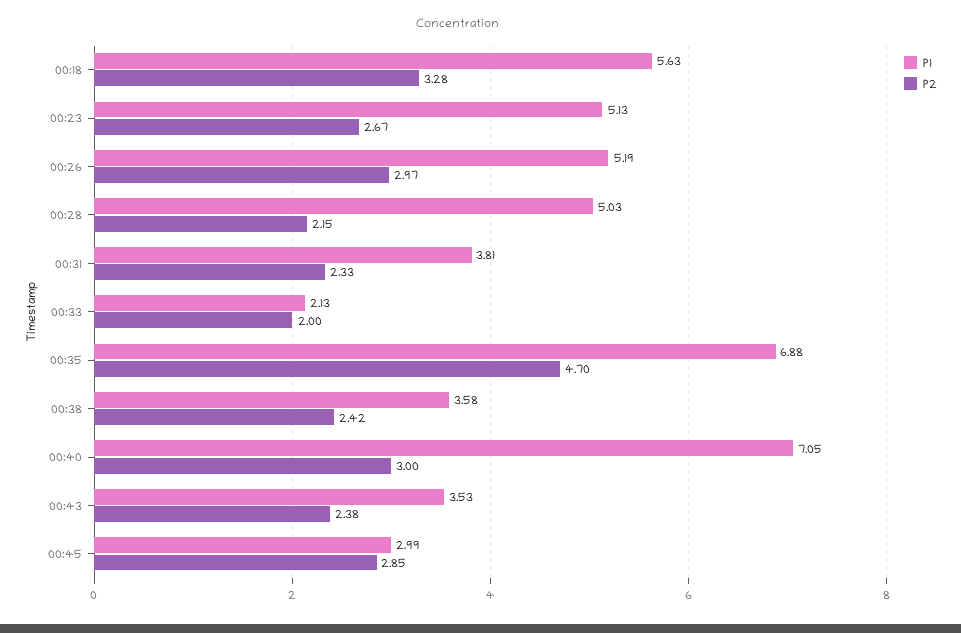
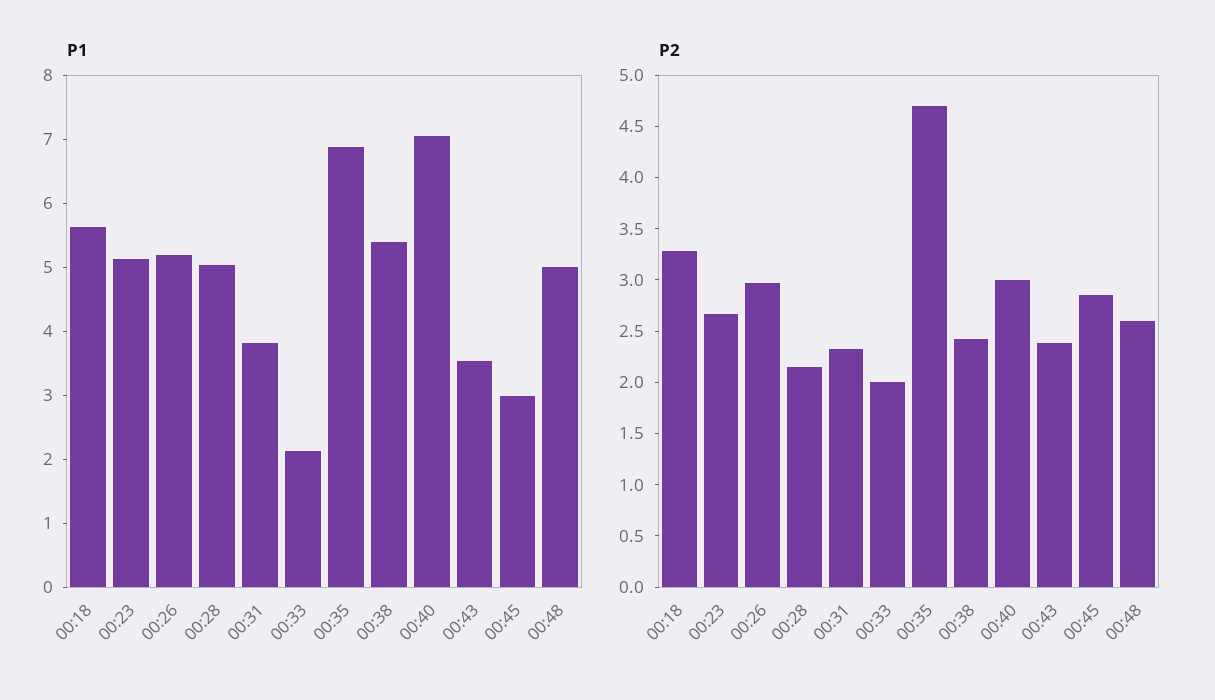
P1, 00:38: 3.58 -> 5.4
P1, 00:48: none -> 5
P2, 00:48: none -> 2.6

